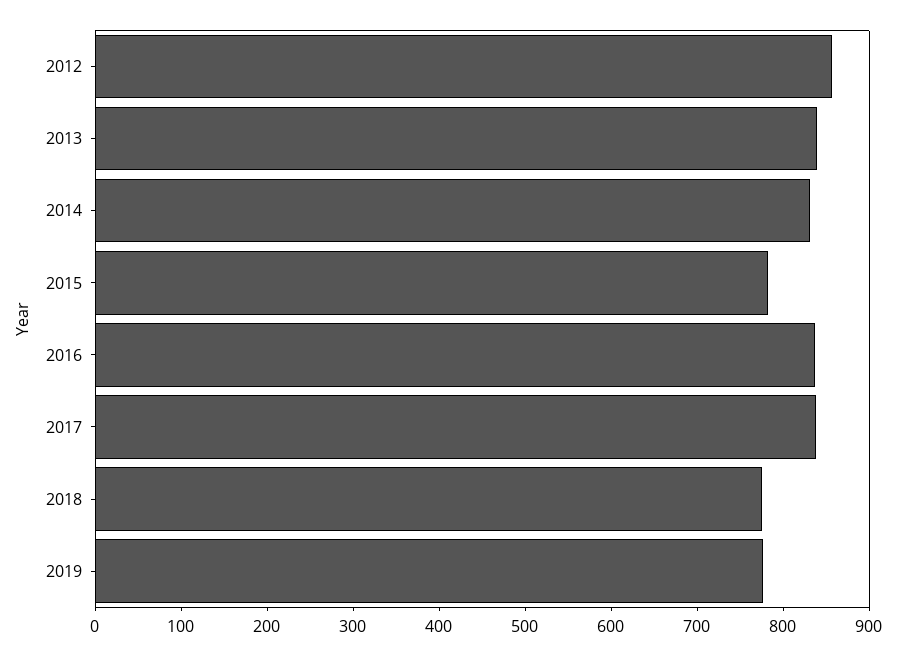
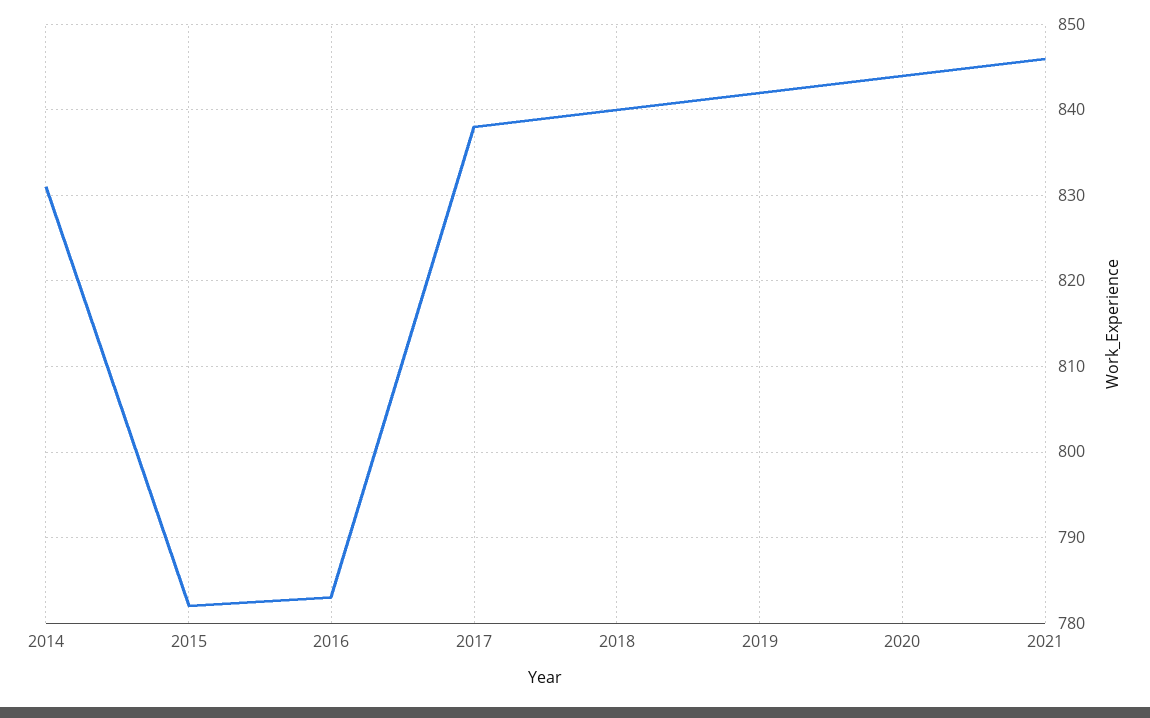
2012: 860 -> none
2013: 840 -> none
2016: 840 -> 783
2018: 780 -> 840
2019: 780 -> 842
2020: none -> 844
2021: none -> 846

